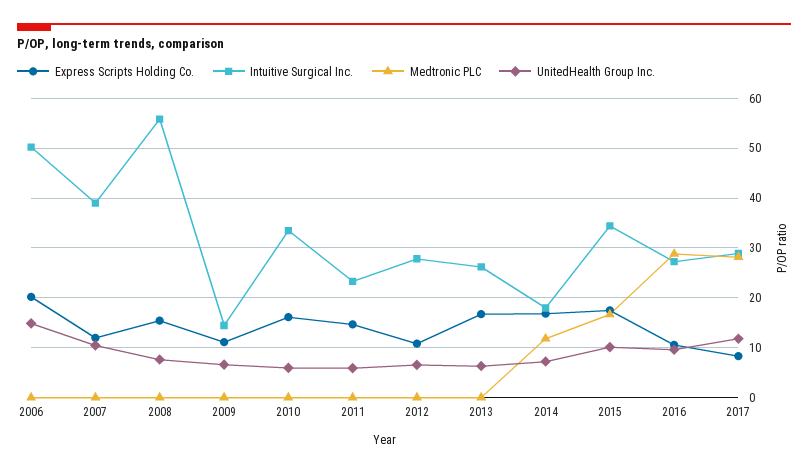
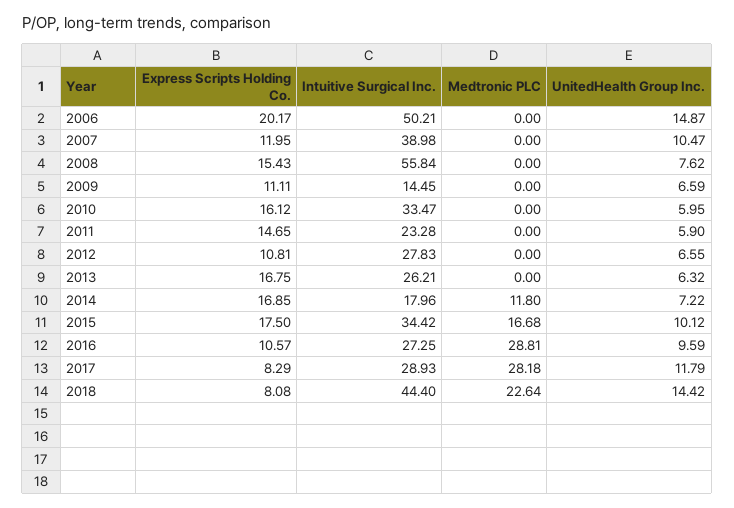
Express Scripts Holding Co., 2018: none -> 8.08
Intuitive Surgical Inc., 2018: none -> 44.4
Medtronic PLC, 2018: none -> 22.64
UnitedHealth Group Inc., 2018: none -> 14.42

